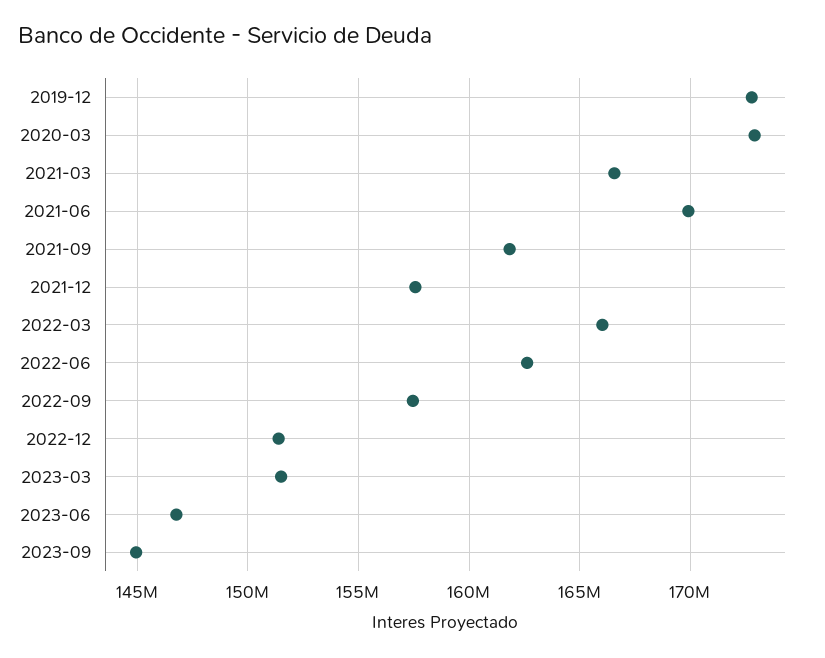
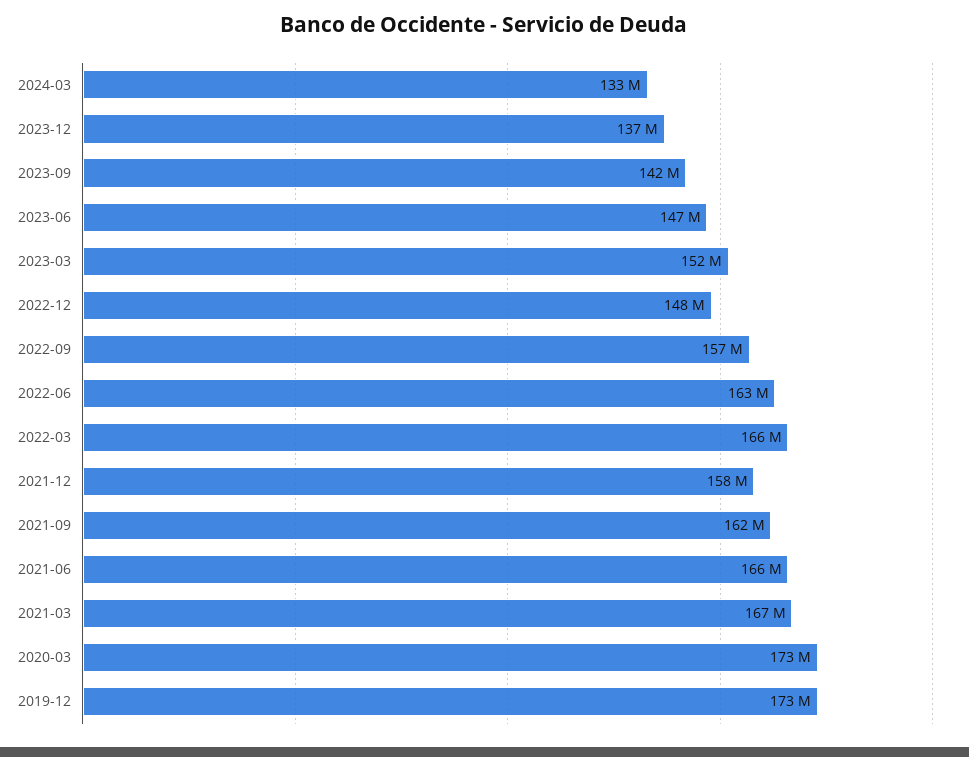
2021-06: 170000000 -> 166000000
2022-12: 151500000 -> 148000000
2023-09: 145000000 -> 142000000
2024-03: none -> 133000000
2023-12: none -> 137000000

